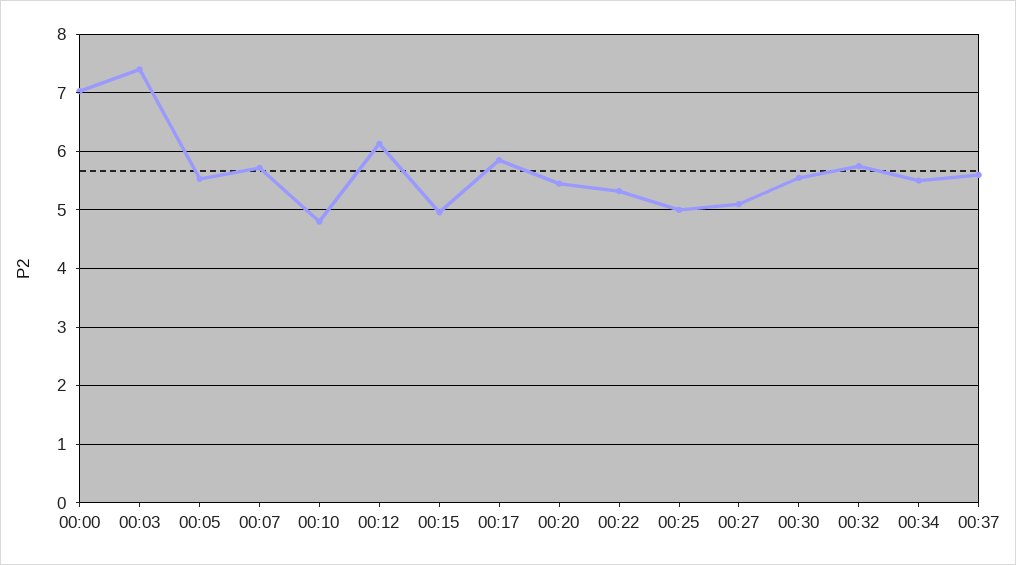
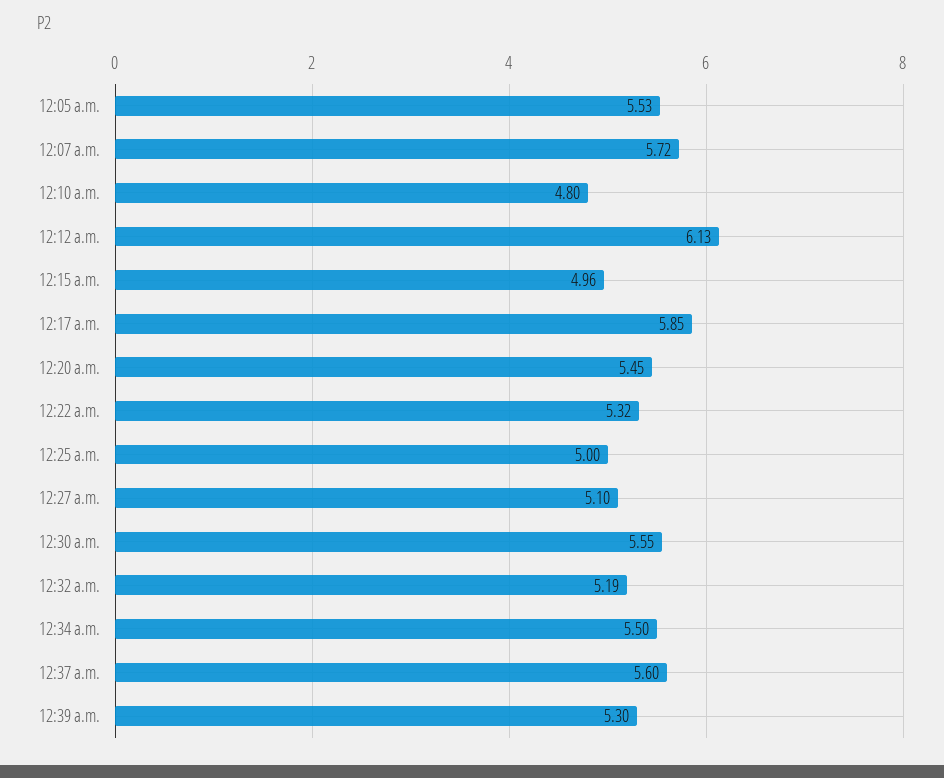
00:00: 7 -> none
00:03: 7.4 -> none
00:32: 5.8 -> 5.19
12:39 a.m.: none -> 5.3

